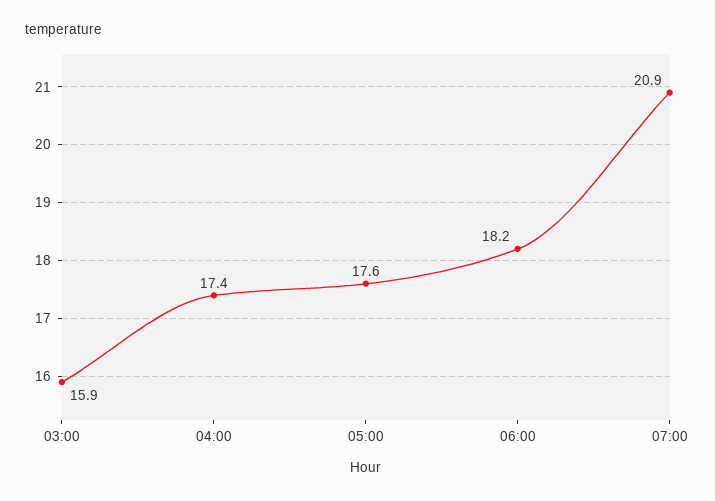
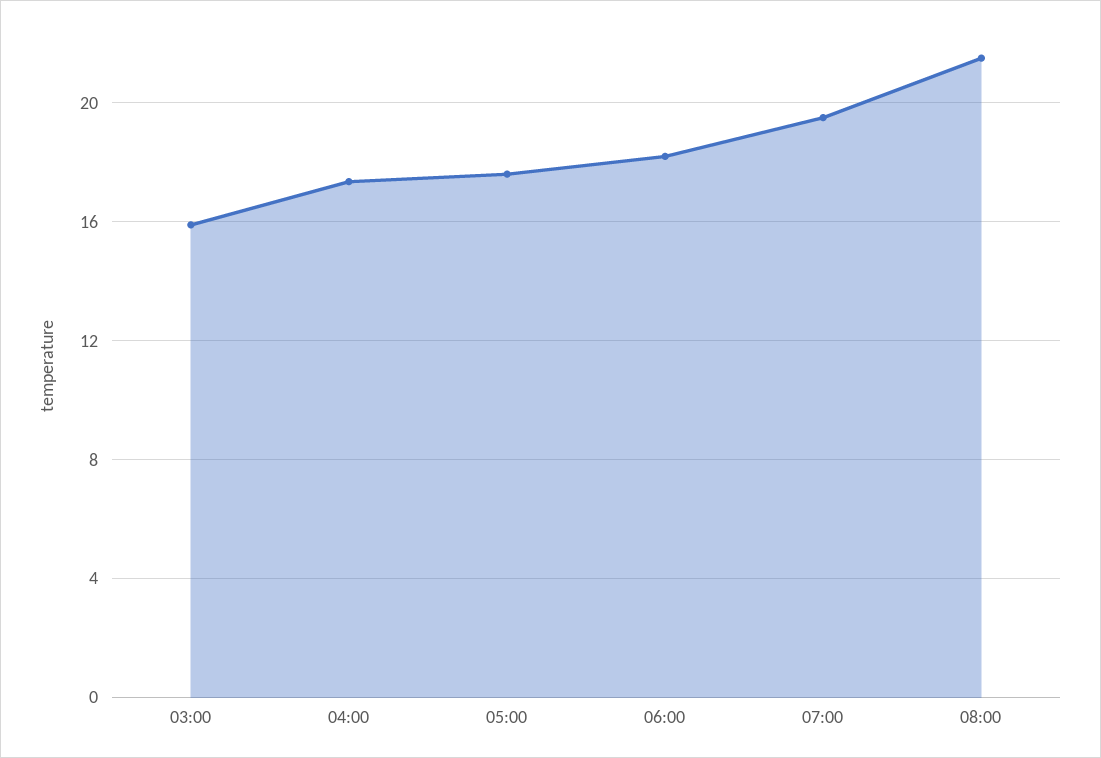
07:00: 20.9 -> 19.5
08:00: none -> 21.5

